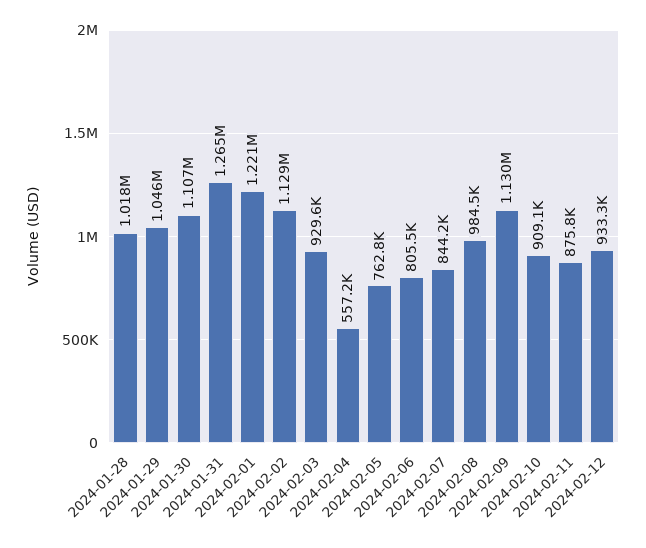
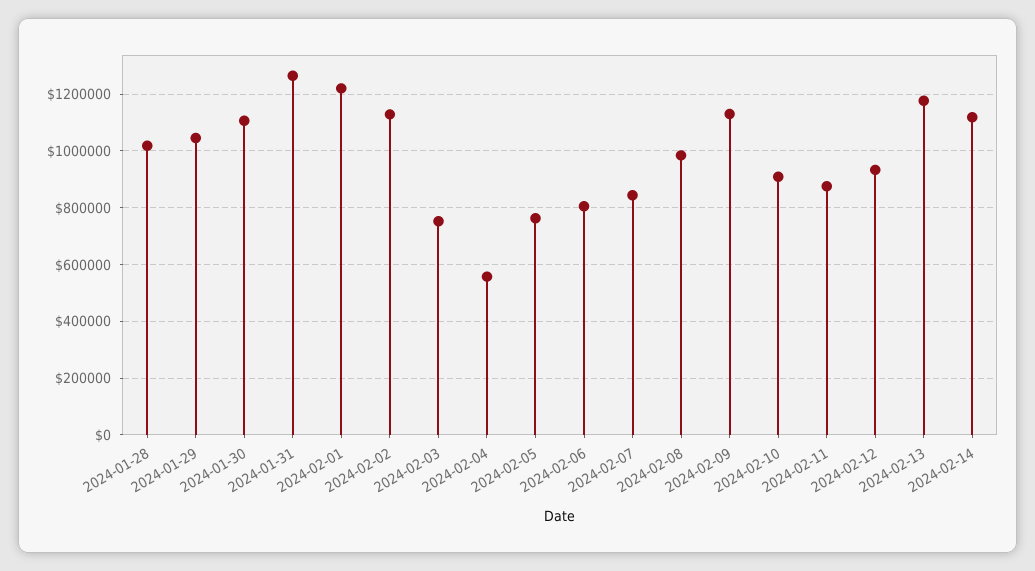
2024-02-03: 929600 -> 750000
2024-02-13: none -> 1175000
2024-02-14: none -> 1125000

